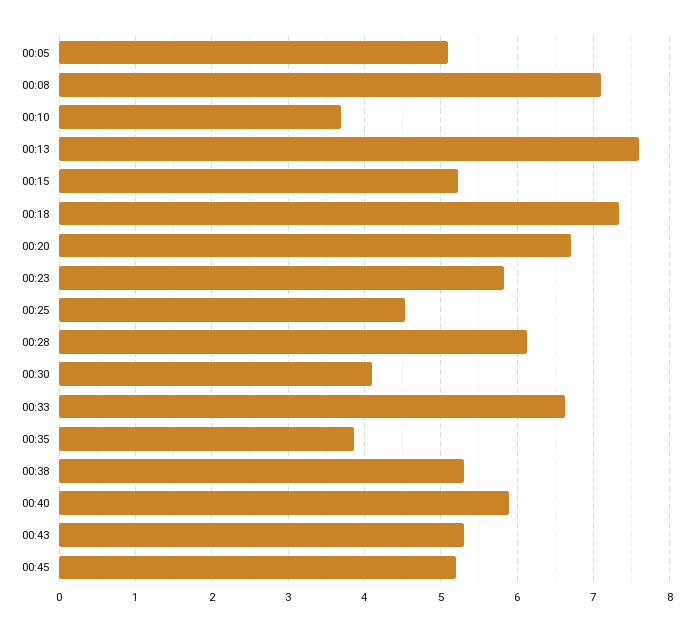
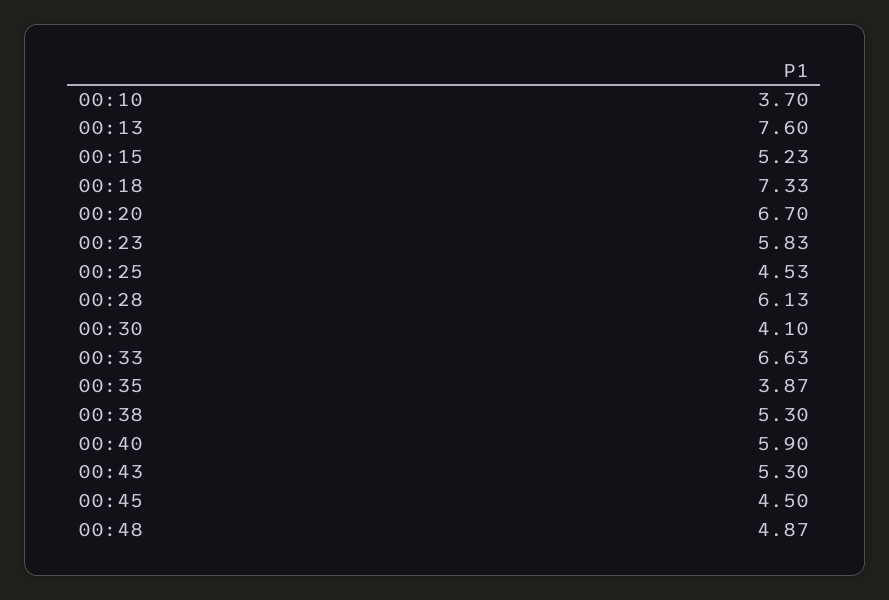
00:05: 5.1 -> none
00:08: 7.1 -> none
00:45: 5.2 -> 4.5
00:48: none -> 4.87

